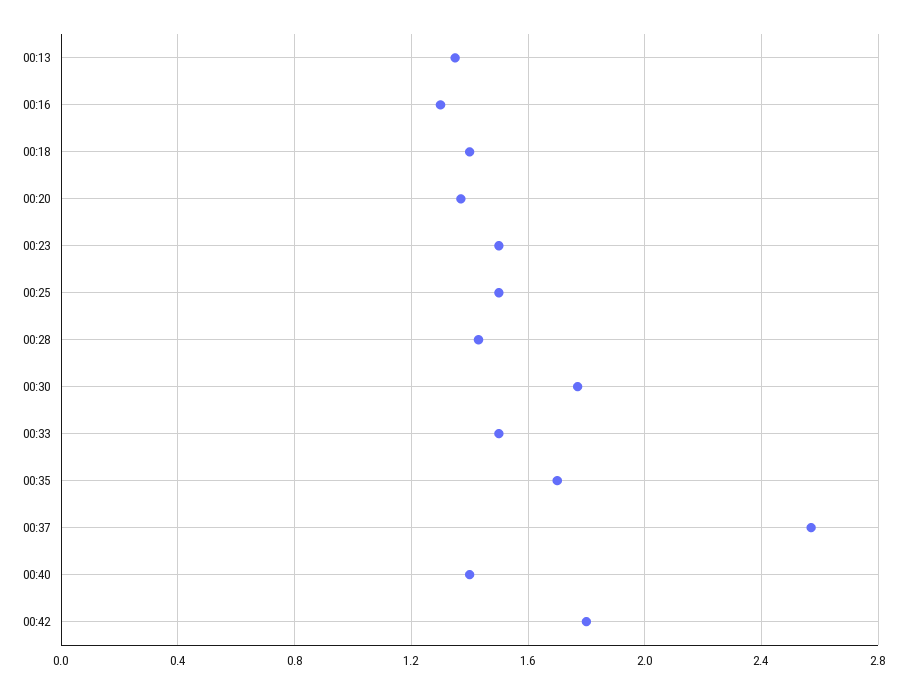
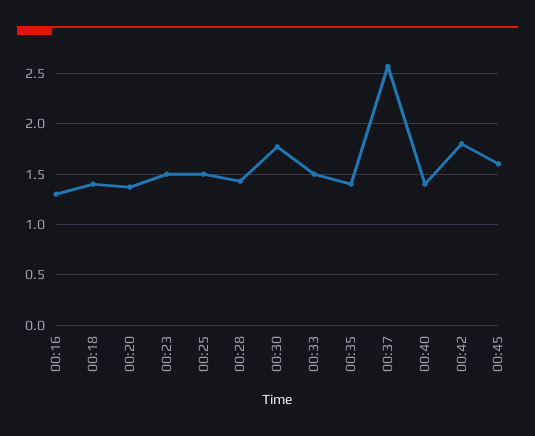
00:13: 1.35 -> none
00:35: 1.7 -> 1.4
00:45: none -> 1.6

